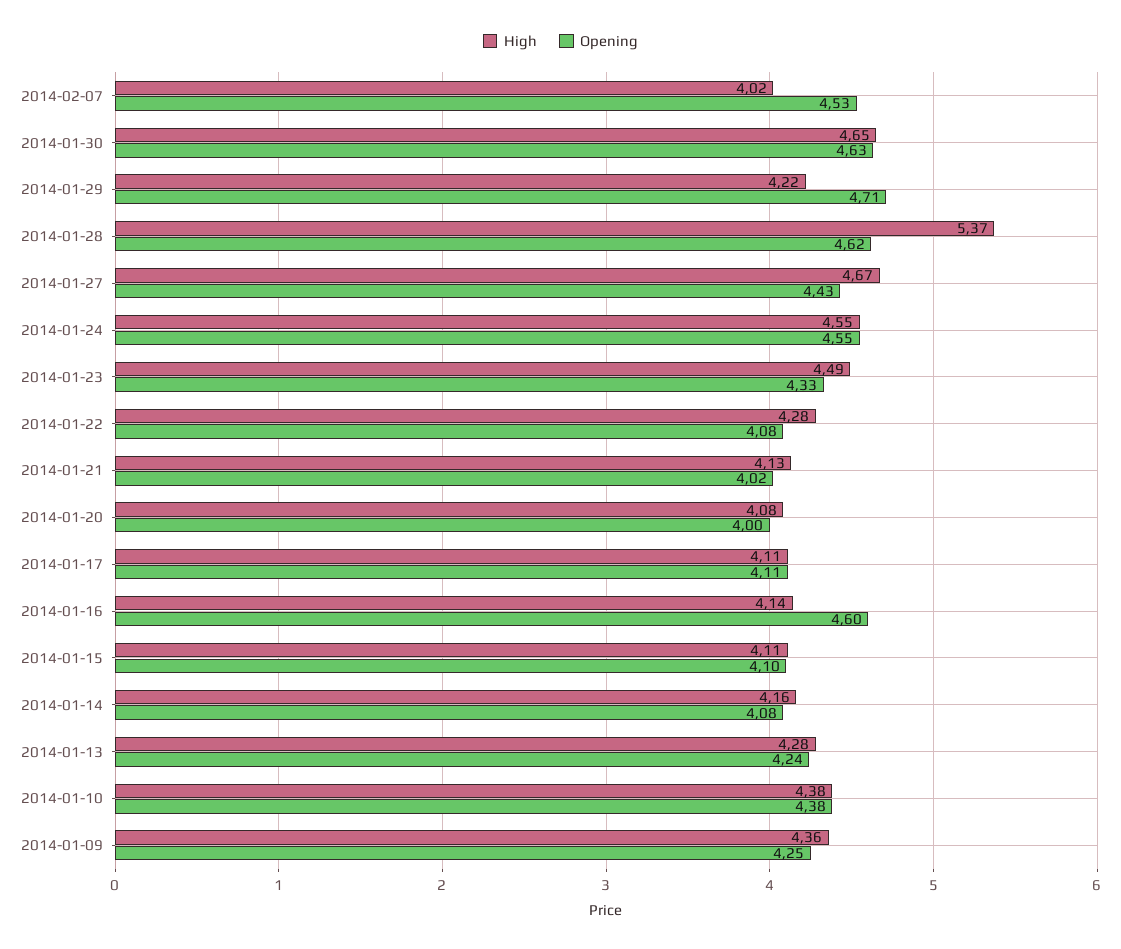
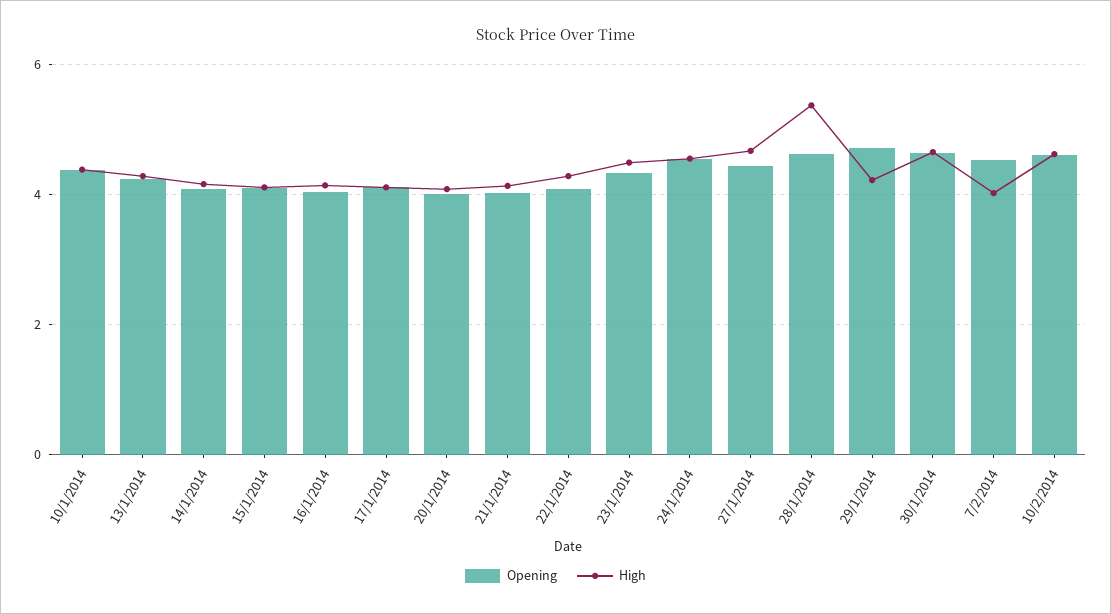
Opening, 2014-01-16: 4.6 -> 4
High, 2014-01-09: 4.36 -> none
Opening, 2014-01-09: 4.25 -> none
Opening, 10/2/2014: none -> 4.6
High, 10/2/2014: none -> 4.6

